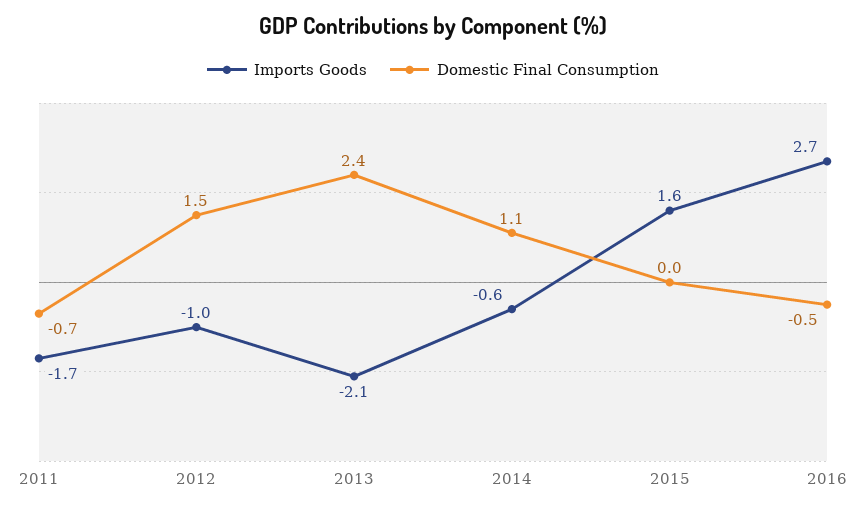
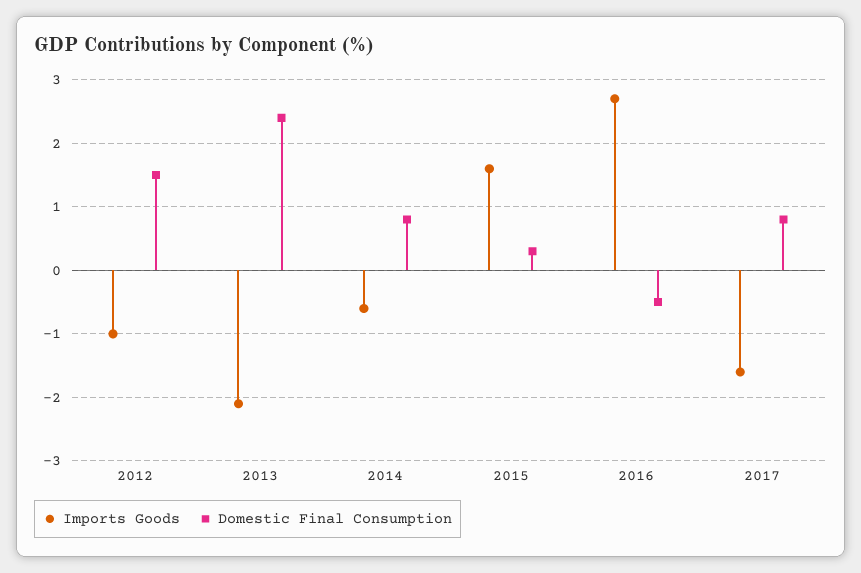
Imports Goods, 2011: -1.7 -> none
Domestic Final Consumption, 2011: -0.7 -> none
Domestic Final Consumption, 2014: 1.1 -> 0.8
Domestic Final Consumption, 2015: 0 -> 0.3
Imports Goods, 2017: none -> -1.6
Domestic Final Consumption, 2017: none -> 0.8

